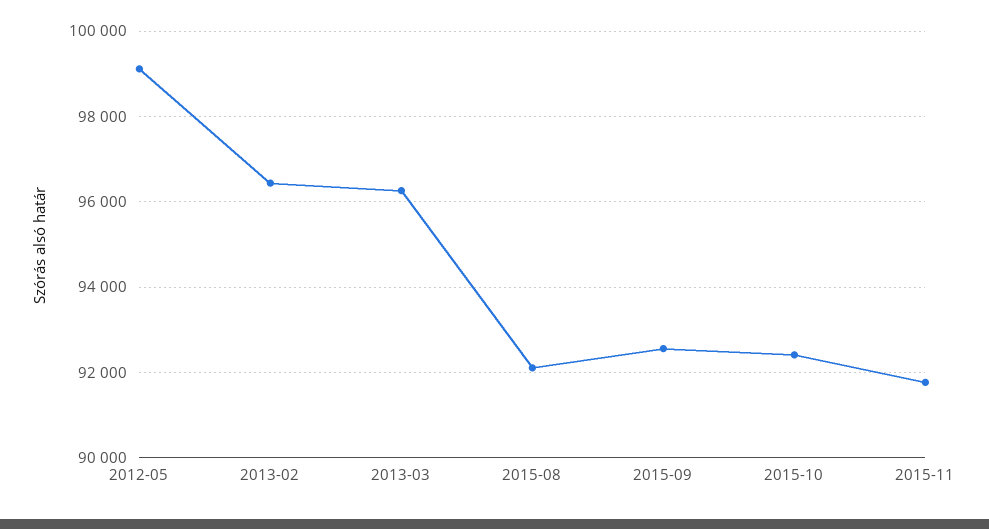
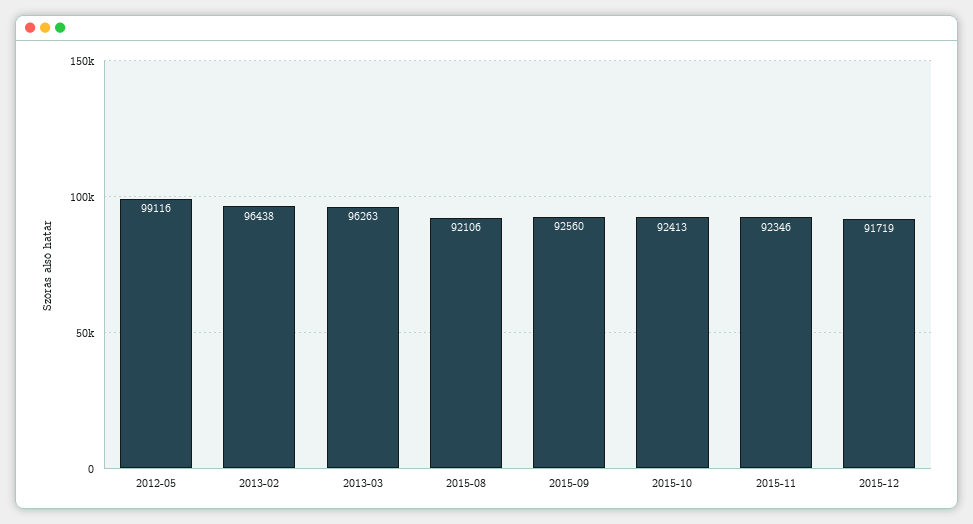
2015-11: 91800 -> 92346
2015-12: none -> 91719

